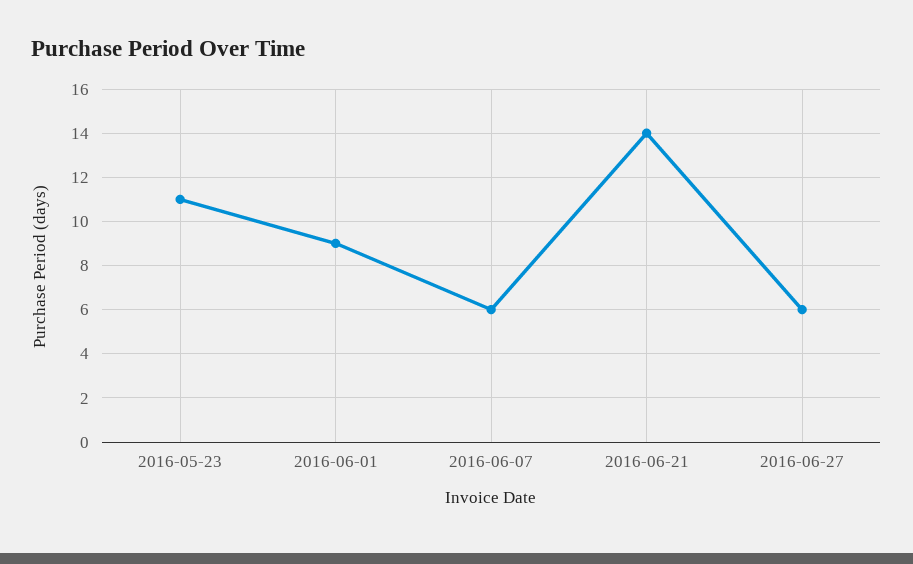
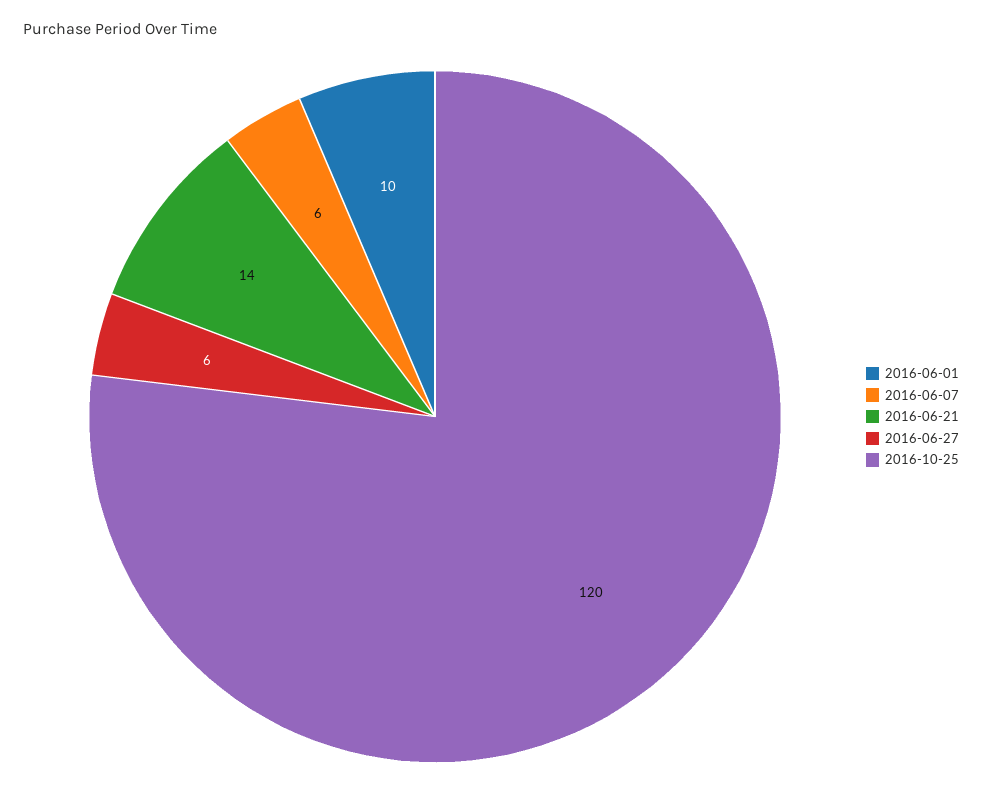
2016-05-23: 11 -> none
2016-06-01: 9 -> 10
2016-10-25: none -> 120

